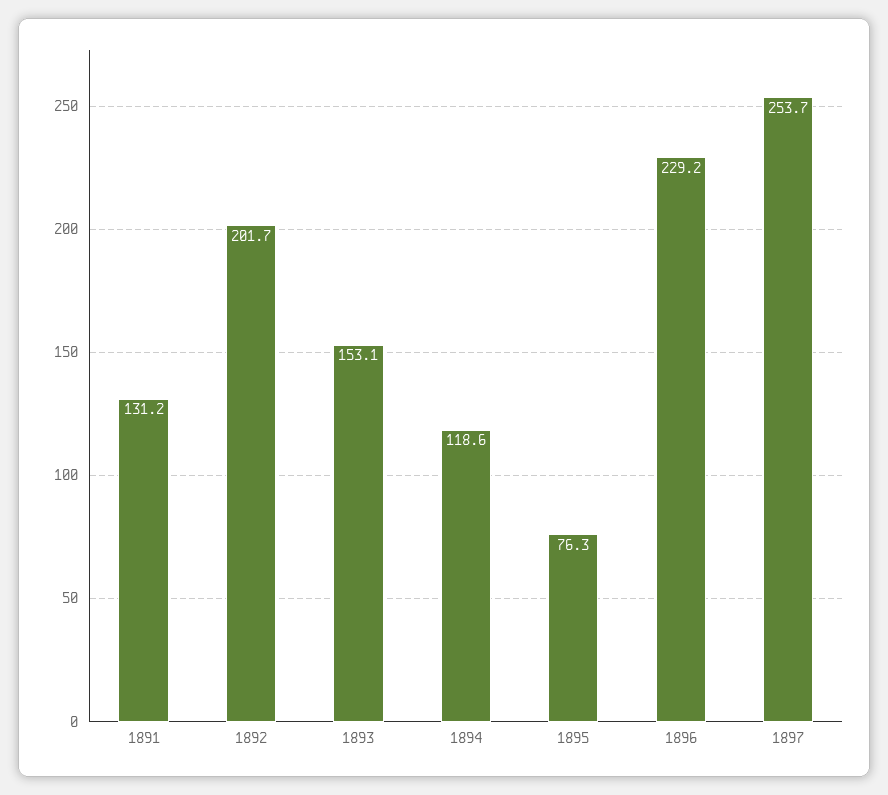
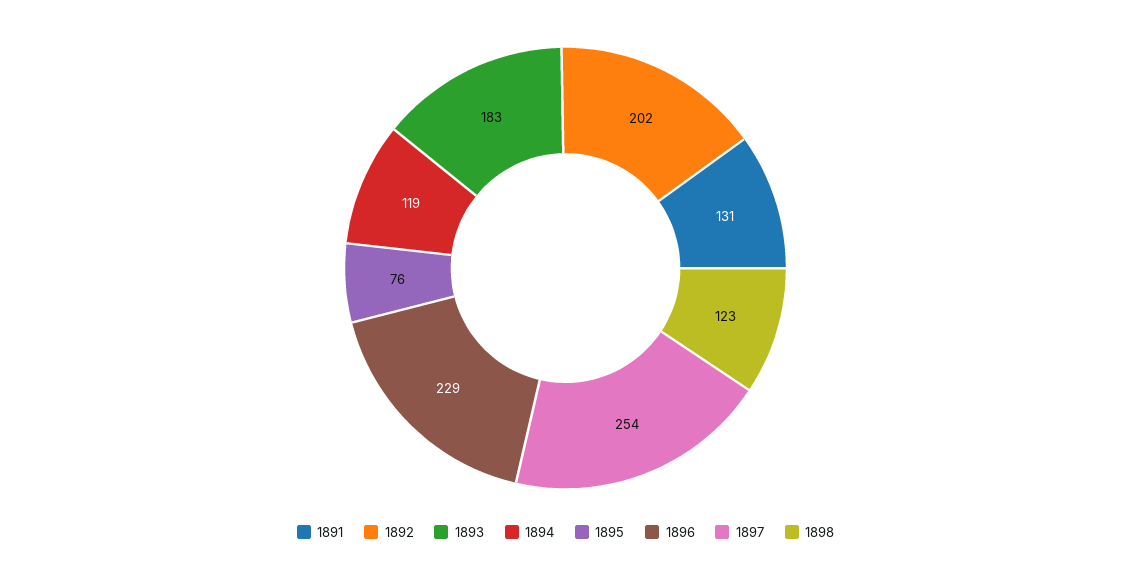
1893: 153.1 -> 183
1898: none -> 123

